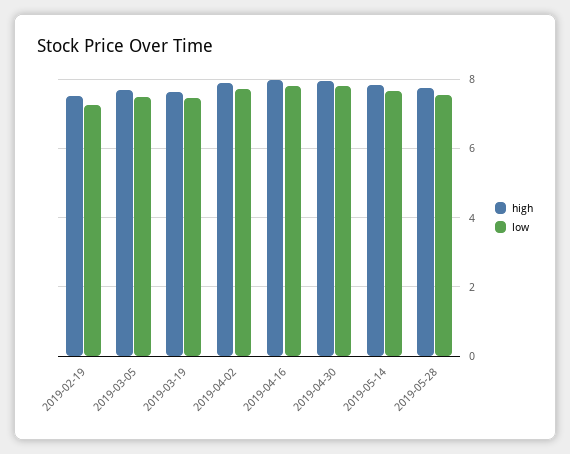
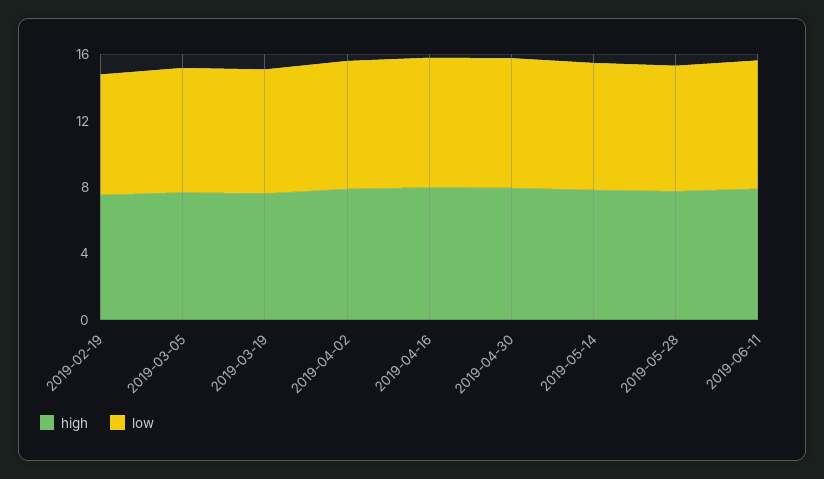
high, 2019-06-11: none -> 8
low, 2019-06-11: none -> 8

